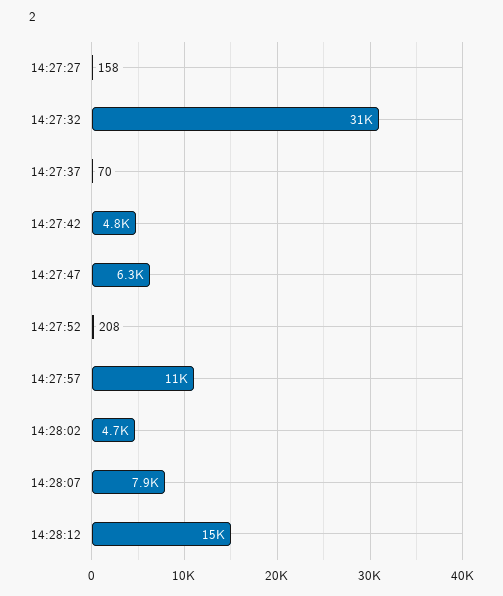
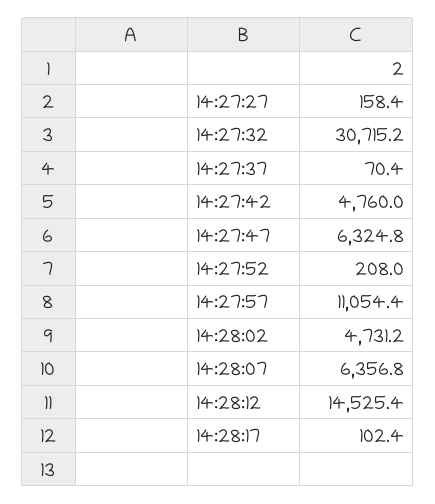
14:28:07: 7900 -> 6356.8
14:28:17: none -> 102.4

